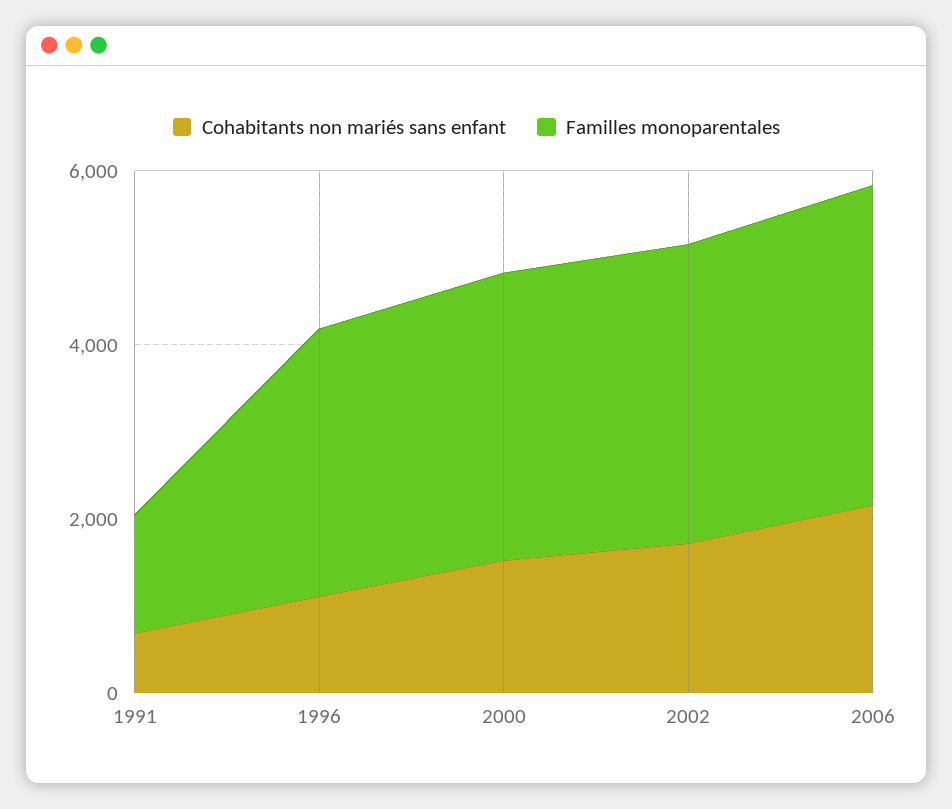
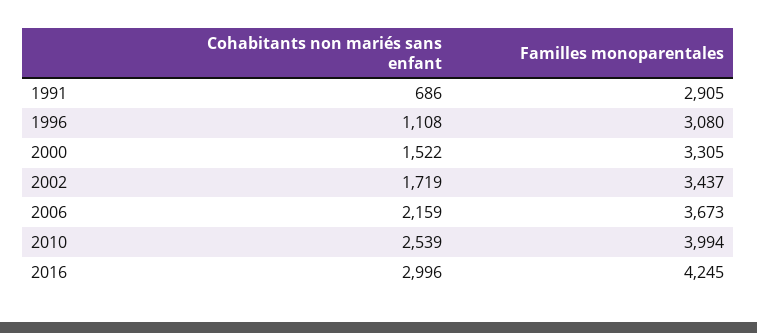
Familles monoparentales, 1991: 1500 -> 2905
Cohabitants non mariés sans enfant, 2010: none -> 2539
Familles monoparentales, 2010: none -> 3994
Cohabitants non mariés sans enfant, 2016: none -> 2996
Familles monoparentales, 2016: none -> 4245

